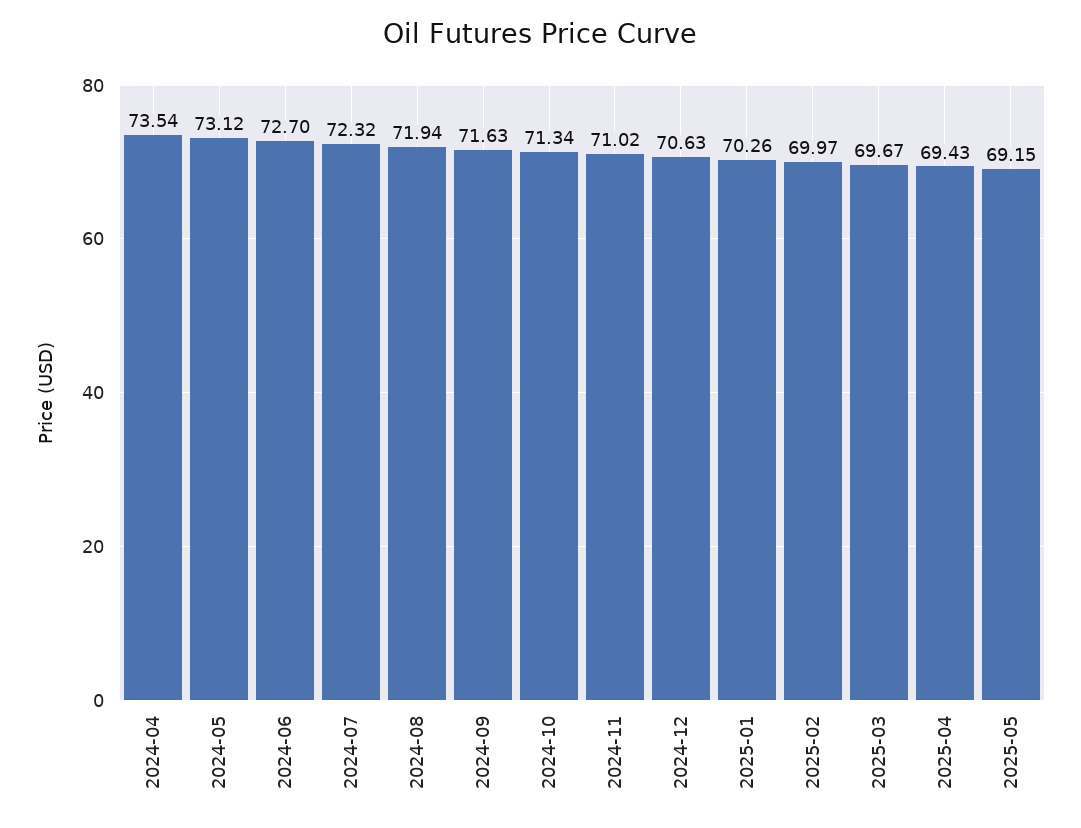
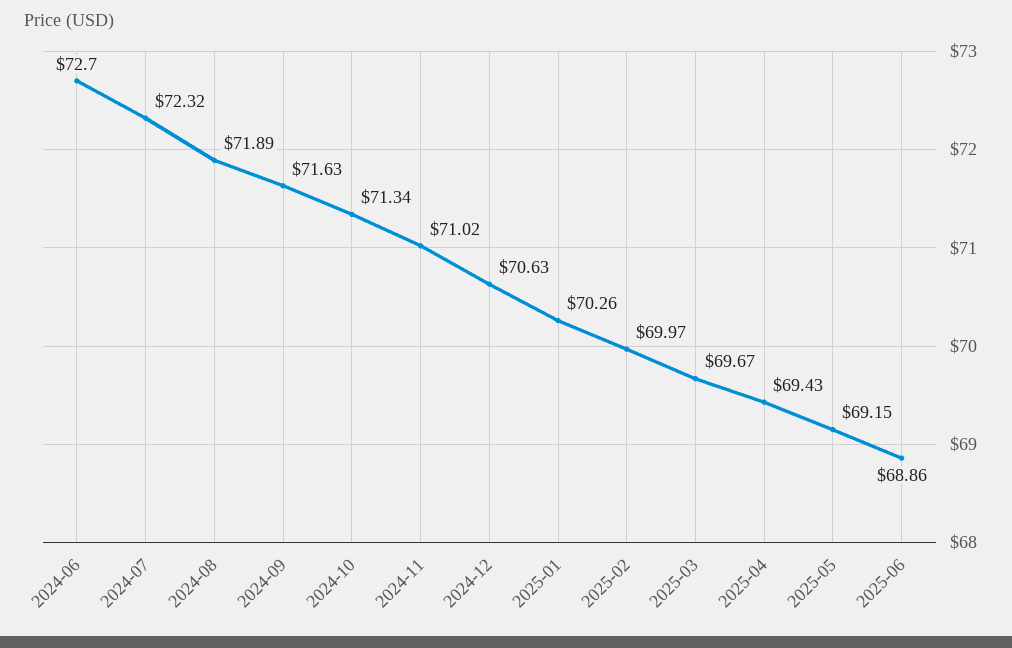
2024-04: 73.54 -> none
2024-05: 73.12 -> none
2024-08: 71.94 -> 71.89
2025-06: none -> 68.86

